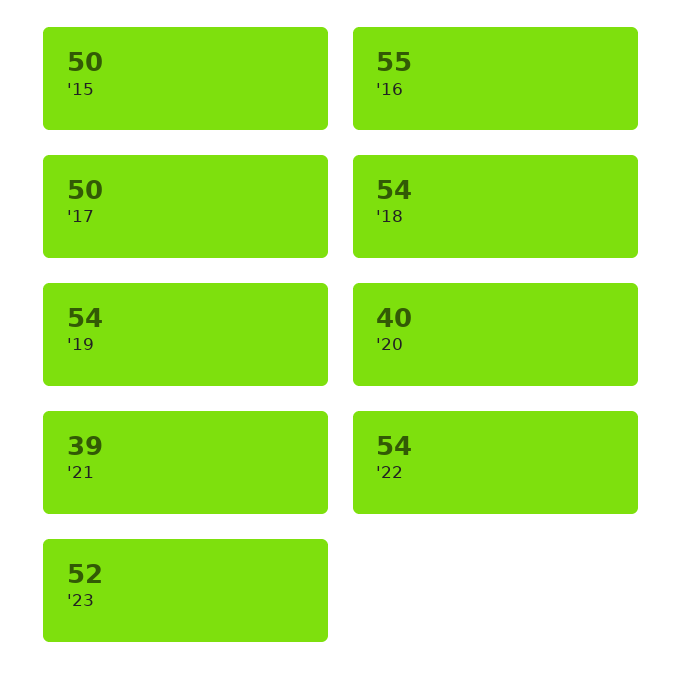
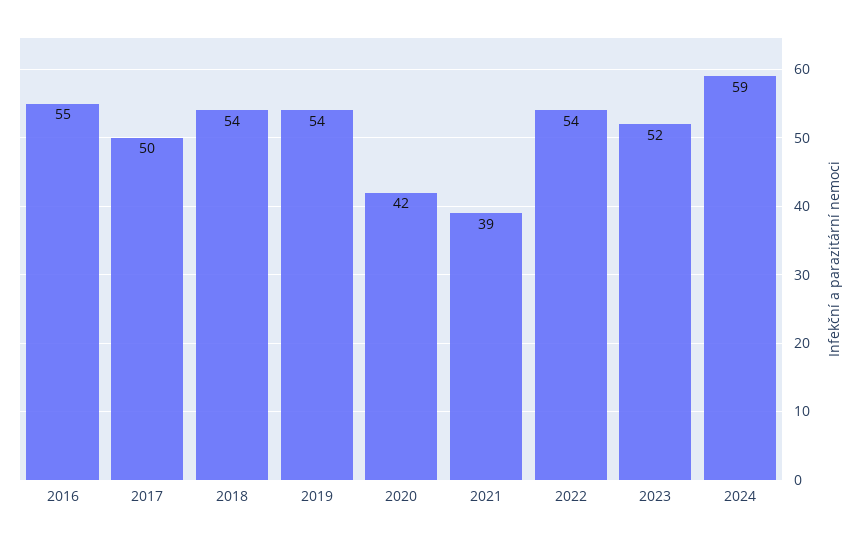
'15: 50 -> none
'20: 40 -> 42
2024: none -> 59

